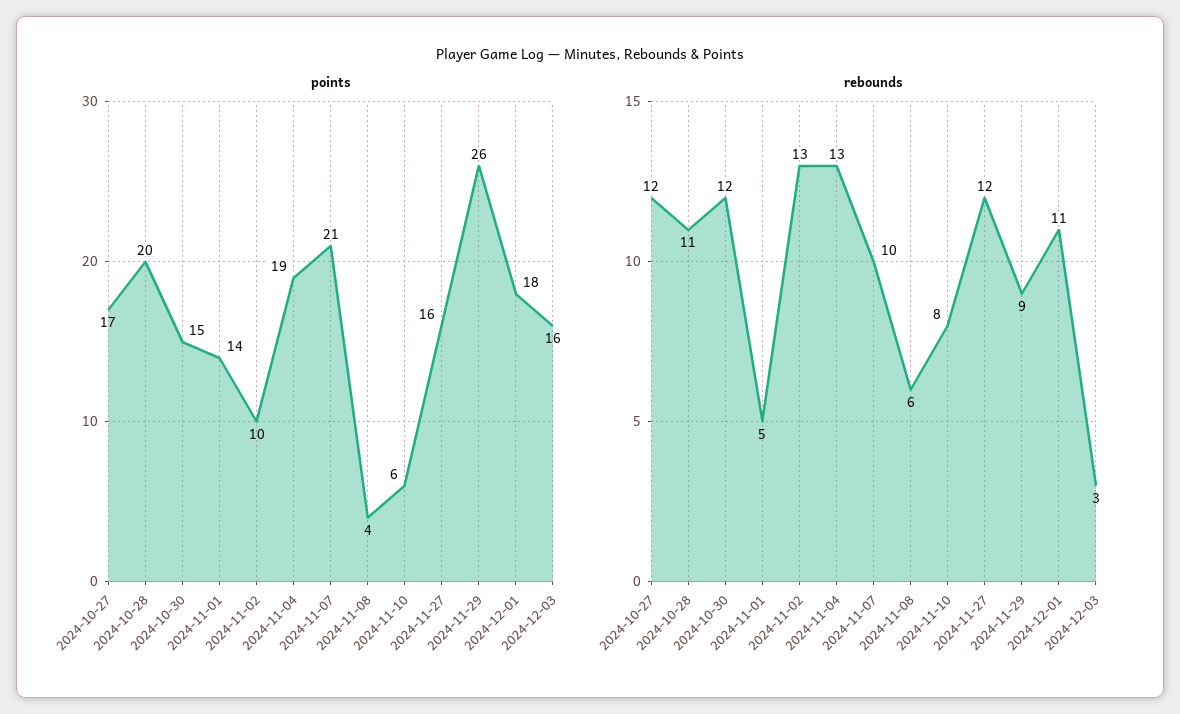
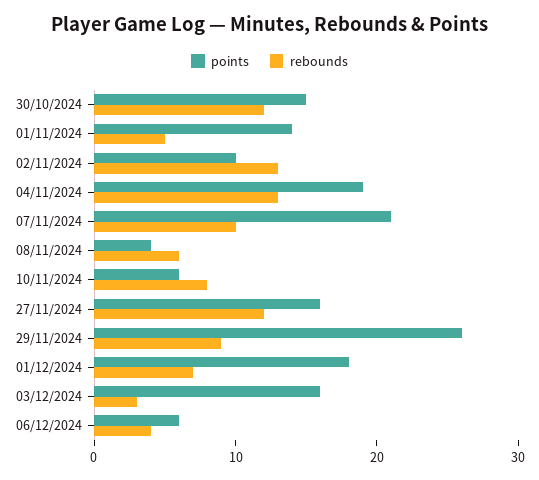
points, 2024-10-27: 17 -> none
points, 2024-10-28: 20 -> none
rebounds, 2024-10-27: 12 -> none
rebounds, 2024-10-28: 11 -> none
rebounds, 2024-12-01: 11 -> 7
points, 06/12/2024: none -> 6
rebounds, 06/12/2024: none -> 4

